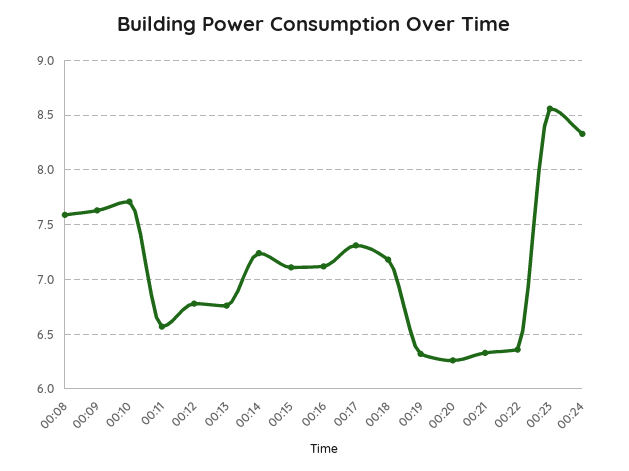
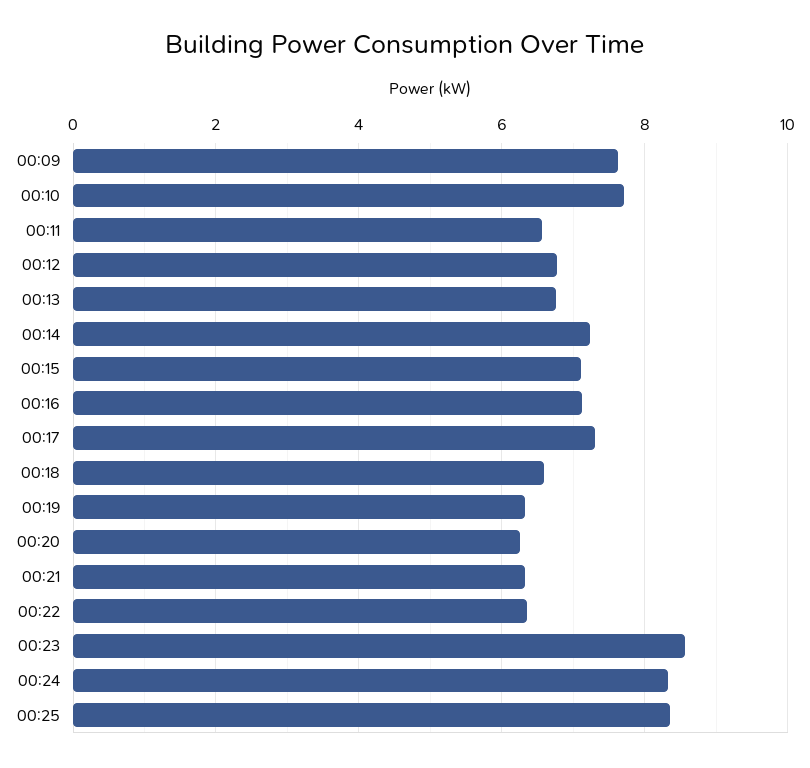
00:08: 7.6 -> none
00:18: 7.2 -> 6.6
00:25: none -> 8.4

